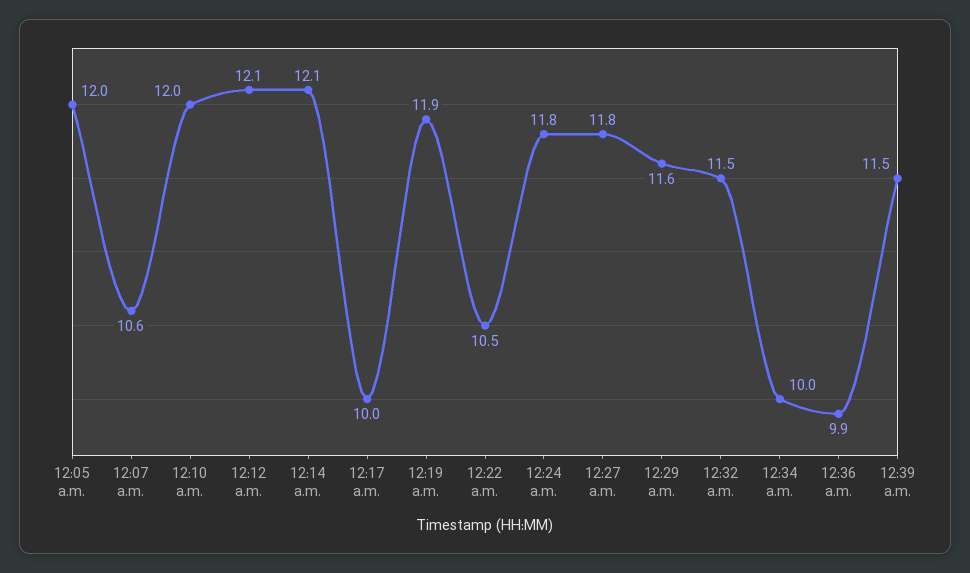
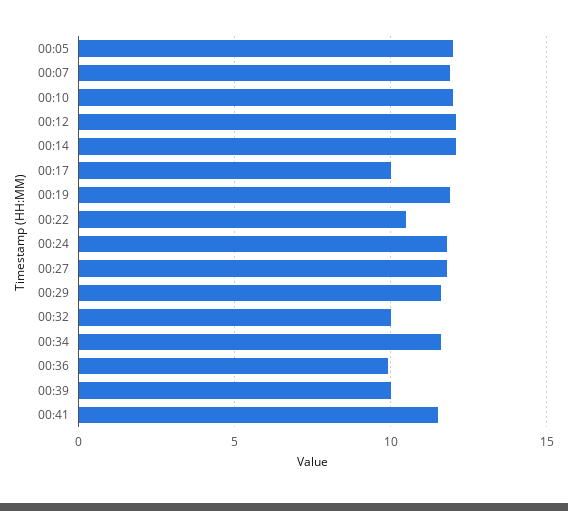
12:07 a.m.: 10.6 -> 12
12:32 a.m.: 11.5 -> 10
12:34 a.m.: 10 -> 11.5
12:39 a.m.: 11.5 -> 10
00:41: none -> 11.5

